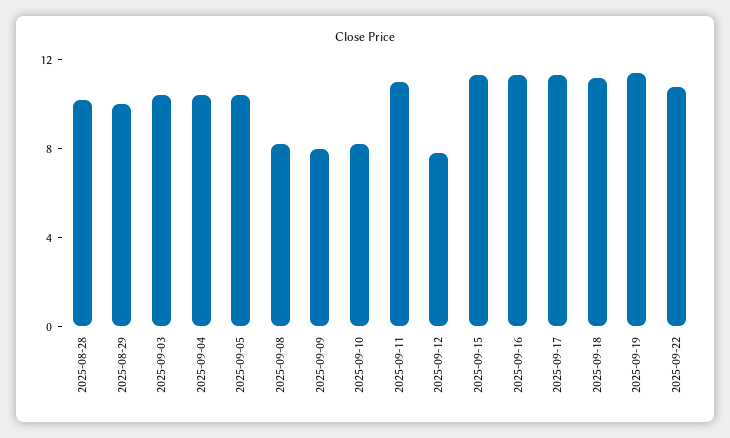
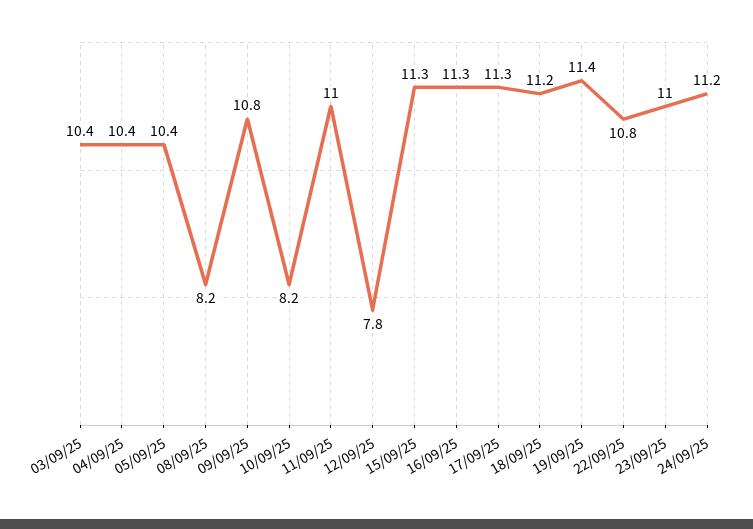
2025-08-28: 10 -> none
2025-08-29: 10 -> none
2025-09-09: 8 -> 10.8
23/09/25: none -> 11
24/09/25: none -> 11.2

